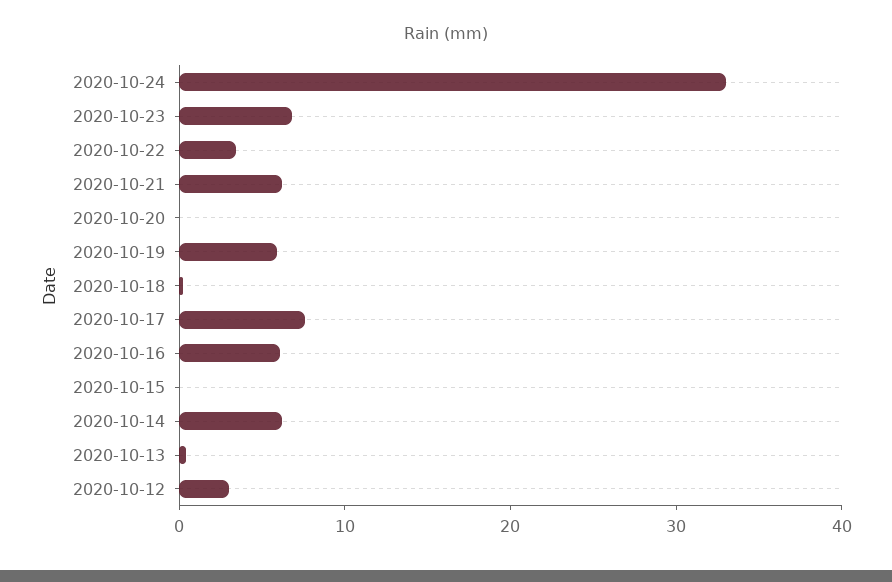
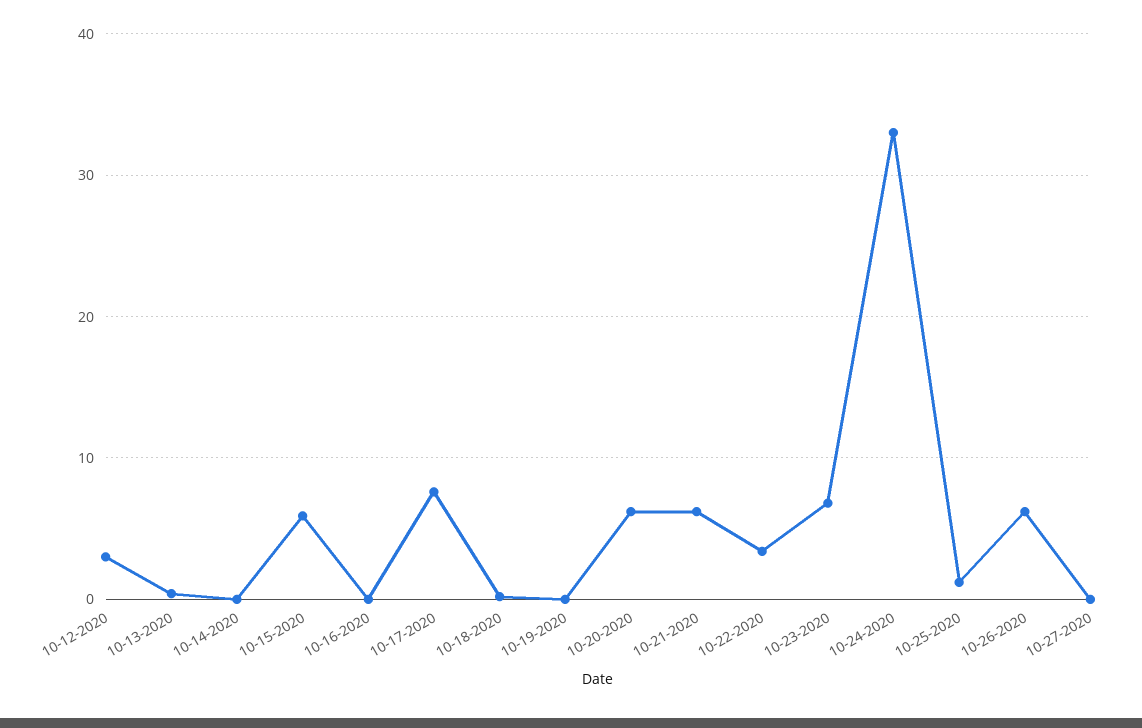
2020-10-20: 0 -> 6
2020-10-19: 6 -> 0
2020-10-16: 6 -> 0
2020-10-15: 0 -> 6
2020-10-14: 6 -> 0
10-25-2020: none -> 1
10-26-2020: none -> 6
10-27-2020: none -> 0

